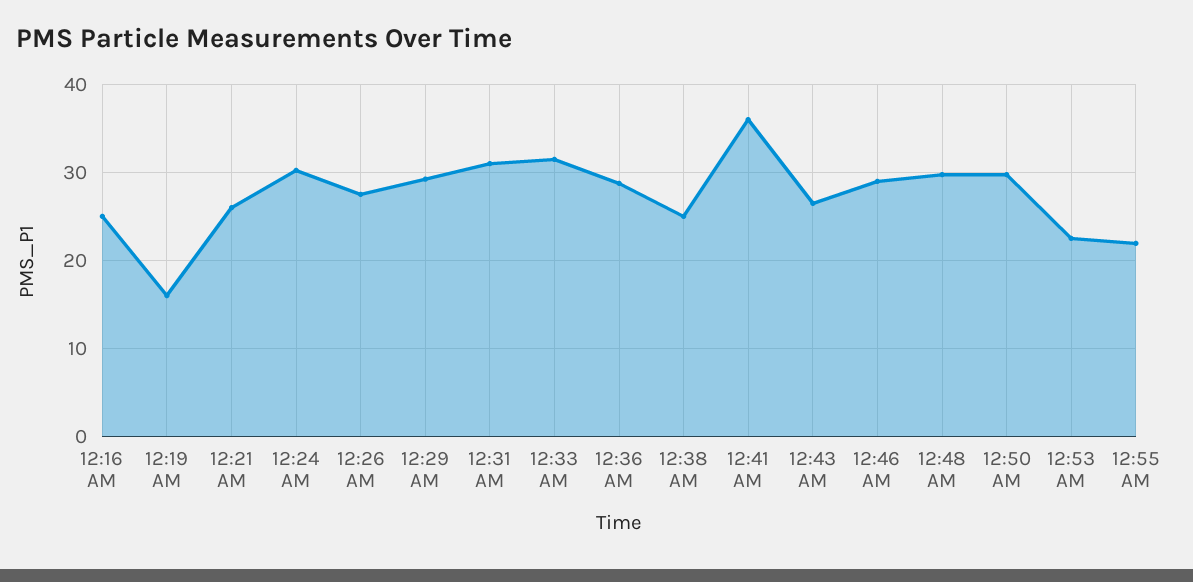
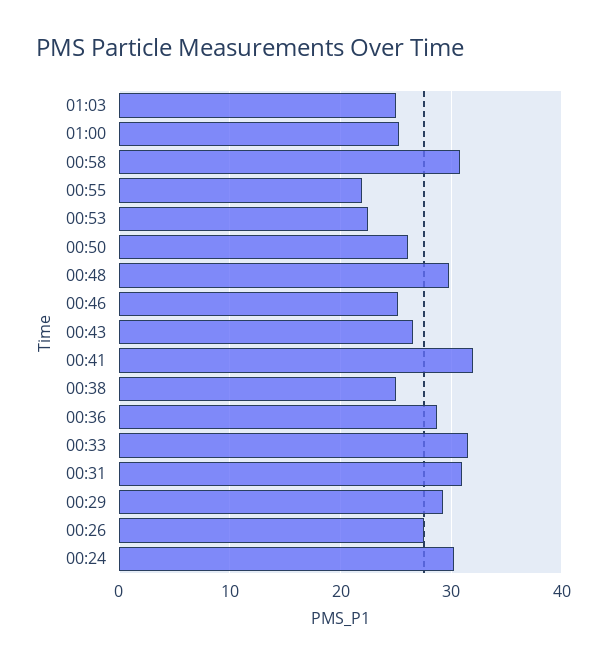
12:16 AM: 25 -> none
12:19 AM: 16 -> none
12:21 AM: 26 -> none
12:41 AM: 36 -> 32
12:46 AM: 29 -> 25
12:50 AM: 30 -> 26
01:03: none -> 25
01:00: none -> 25
00:58: none -> 31

